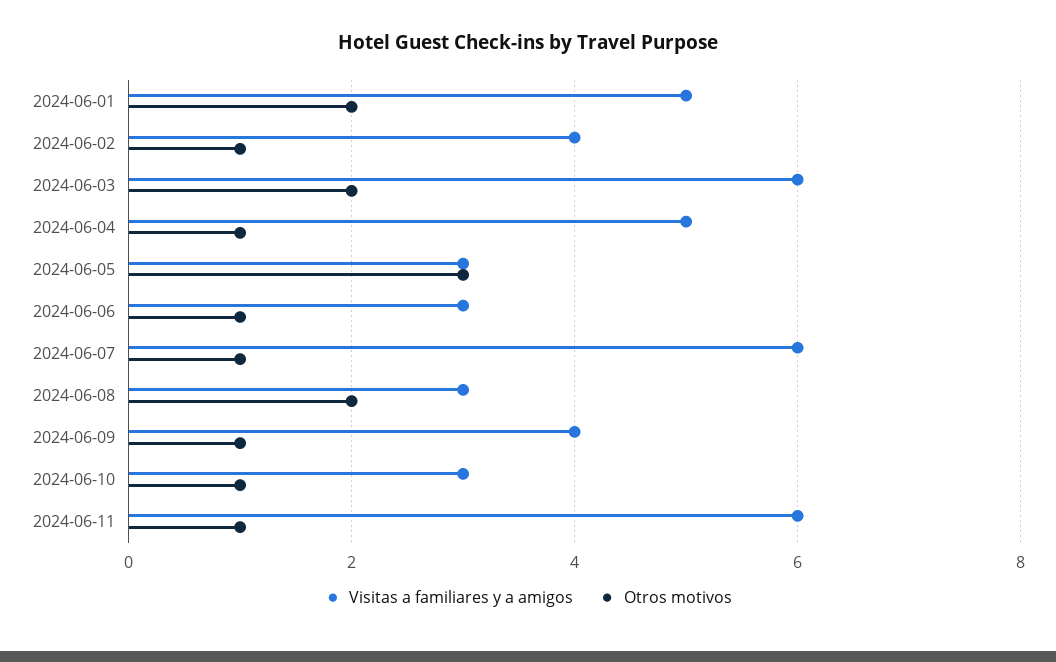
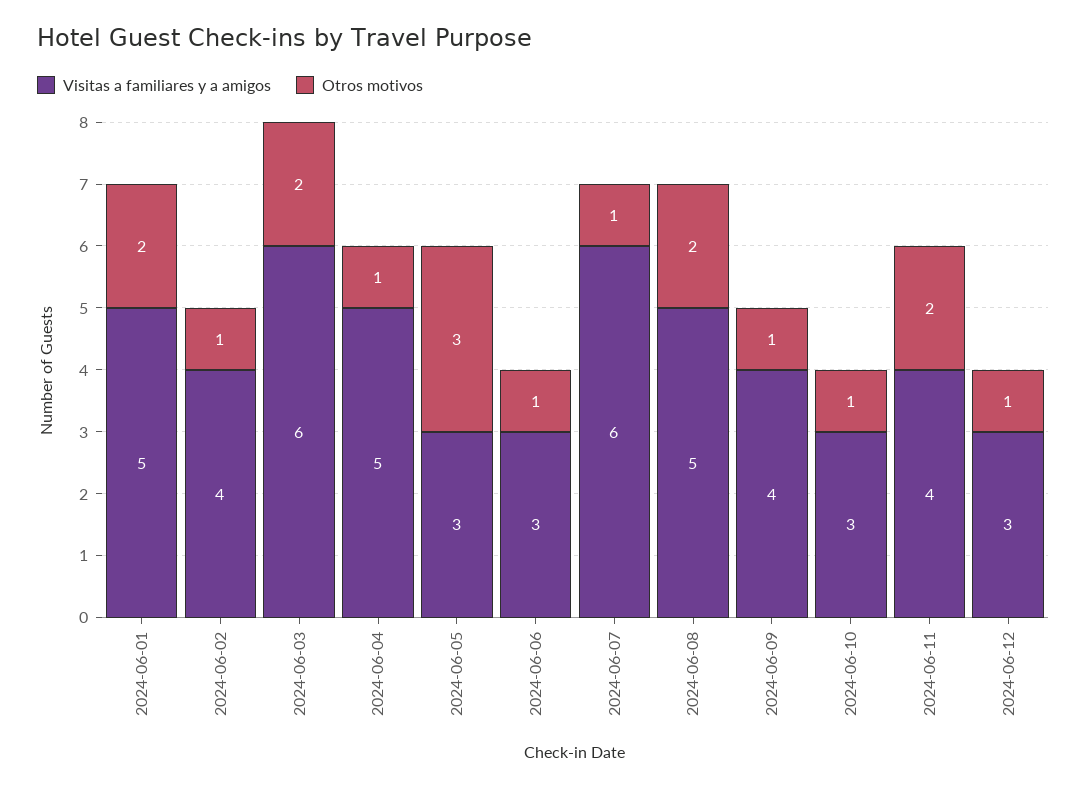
Visitas a familiares y a amigos, 2024-06-08: 3 -> 5
Visitas a familiares y a amigos, 2024-06-11: 6 -> 4
Otros motivos, 2024-06-11: 1 -> 2
Visitas a familiares y a amigos, 2024-06-12: none -> 3
Otros motivos, 2024-06-12: none -> 1

